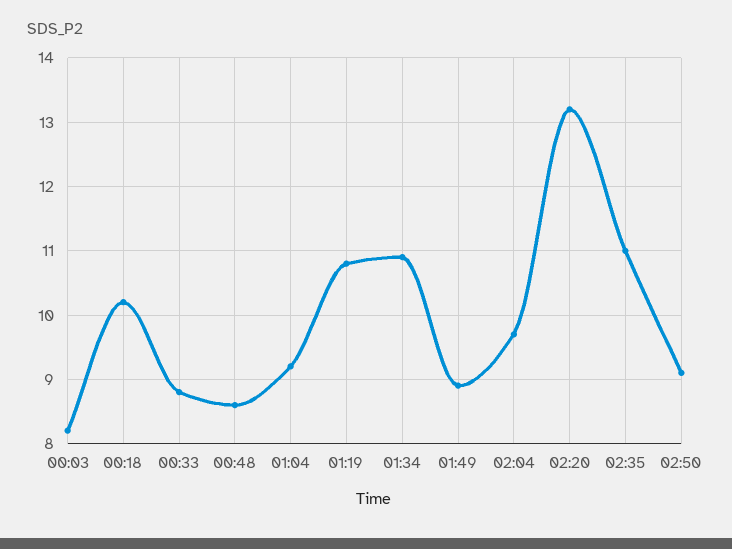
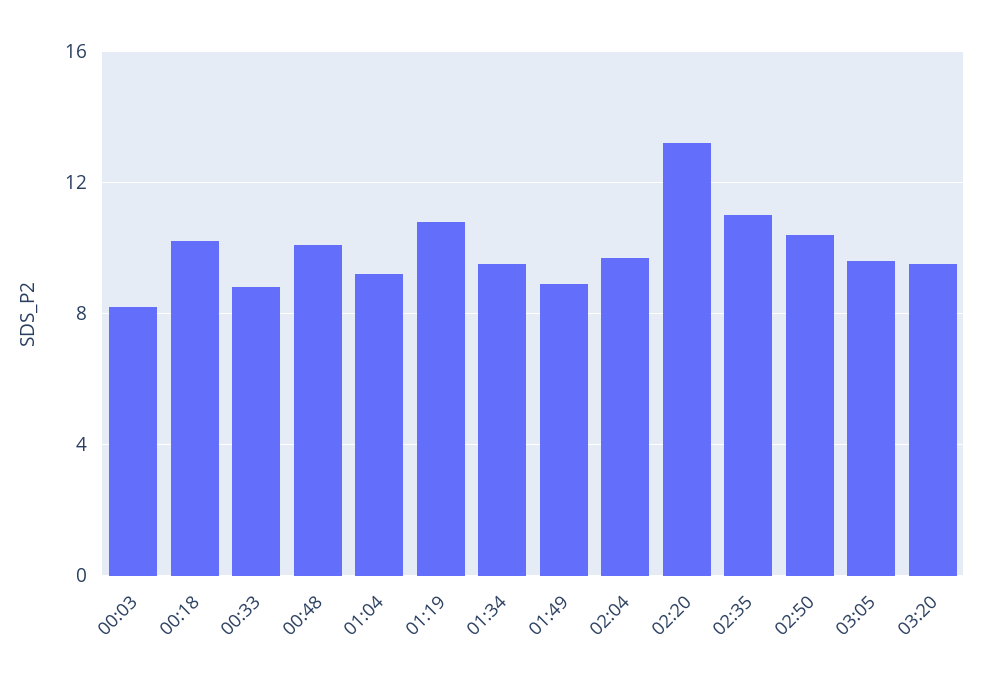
00:48: 8.6 -> 10
01:34: 10.9 -> 9.5
02:50: 9.1 -> 10.5
03:05: none -> 9.5
03:20: none -> 9.5

